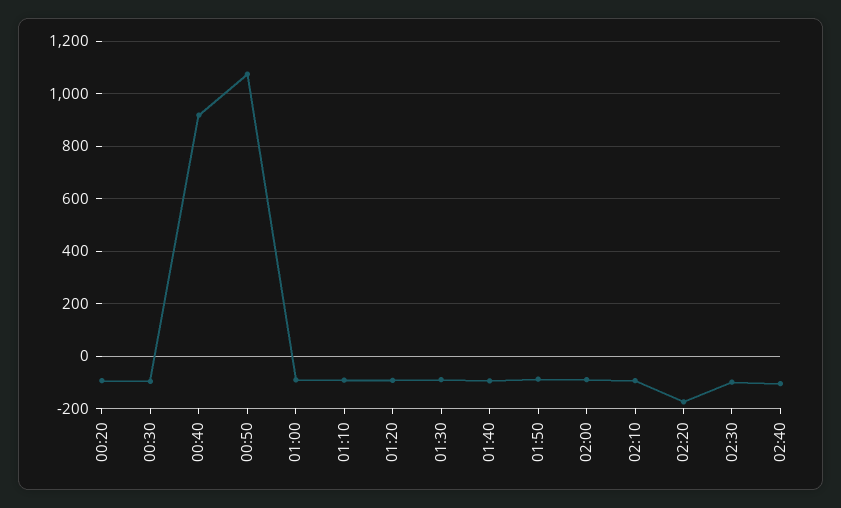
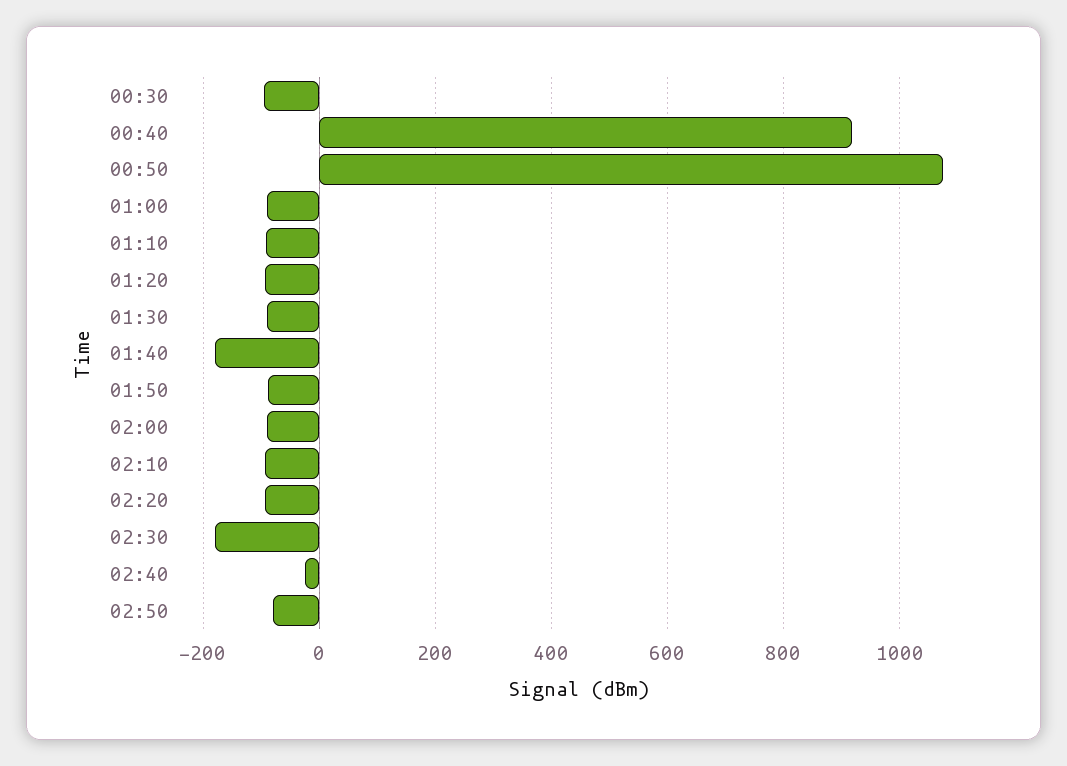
00:20: -100 -> none
01:40: -100 -> -180
02:20: -175 -> -100
02:30: -100 -> -180
02:40: -100 -> -20
02:50: none -> -80

